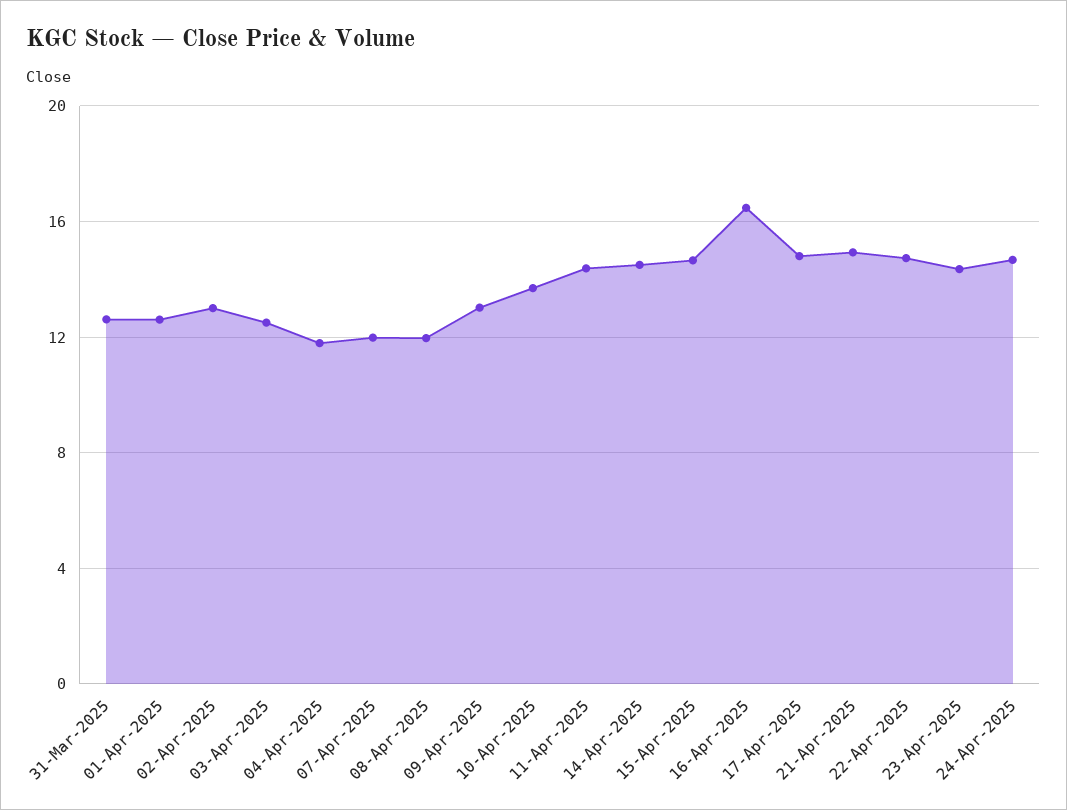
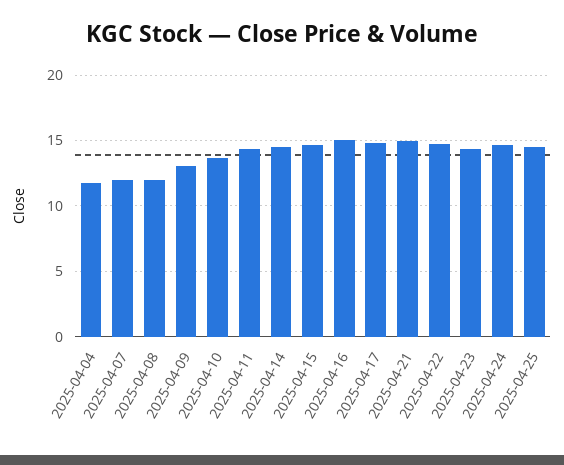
31-Mar-2025: 12.5 -> none
01-Apr-2025: 12.5 -> none
02-Apr-2025: 13 -> none
03-Apr-2025: 12.5 -> none
16-Apr-2025: 16.5 -> 15
2025-04-25: none -> 14.5

